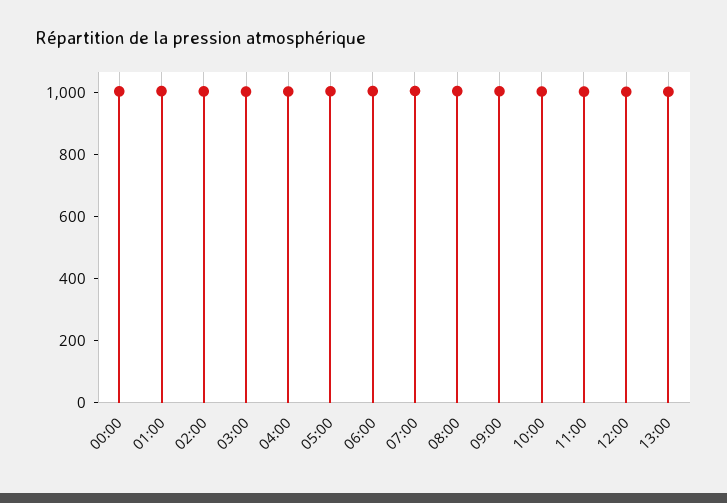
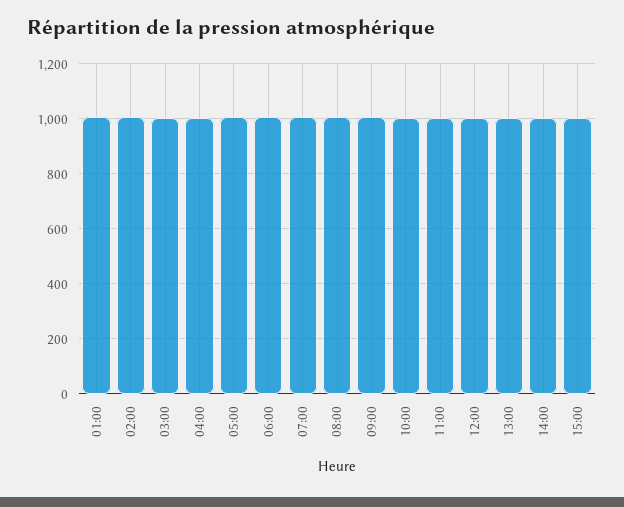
00:00: 1000 -> none
14:00: none -> 1000
15:00: none -> 1000

